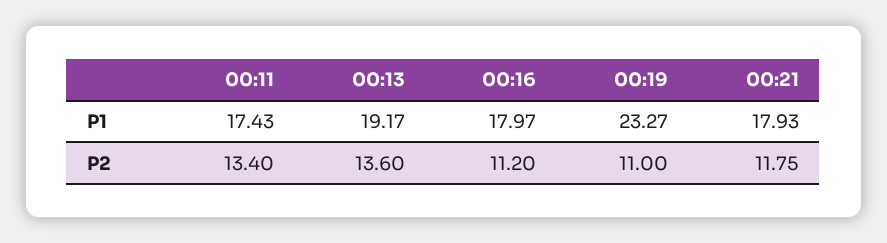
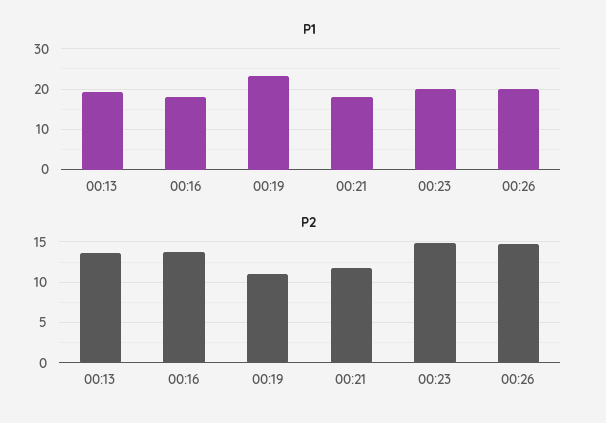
P1, 00:11: 17.43 -> none
P2, 00:11: 13.4 -> none
P2, 00:16: 11.2 -> 14
P1, 00:23: none -> 20
P1, 00:26: none -> 20
P2, 00:23: none -> 15
P2, 00:26: none -> 15

